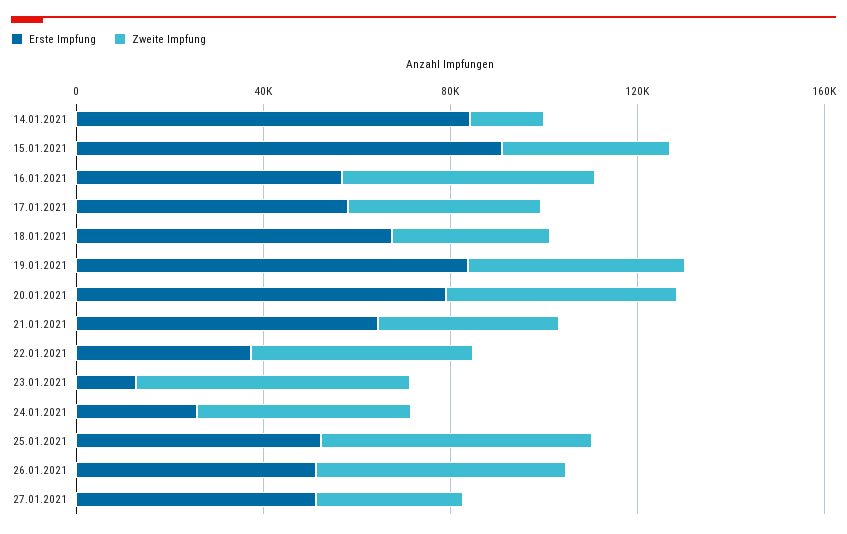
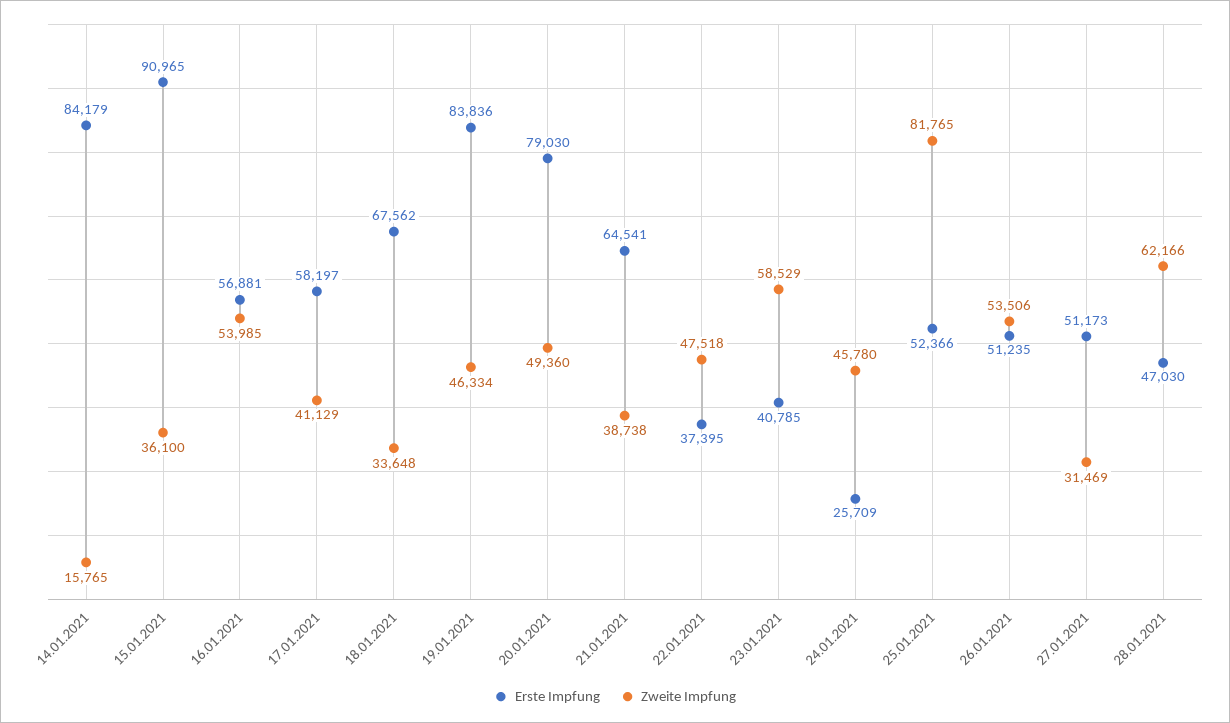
Erste Impfung, 23.01.2021: 10000 -> 40785
Zweite Impfung, 25.01.2021: 60000 -> 81765
Erste Impfung, 28.01.2021: none -> 47030
Zweite Impfung, 28.01.2021: none -> 62166

